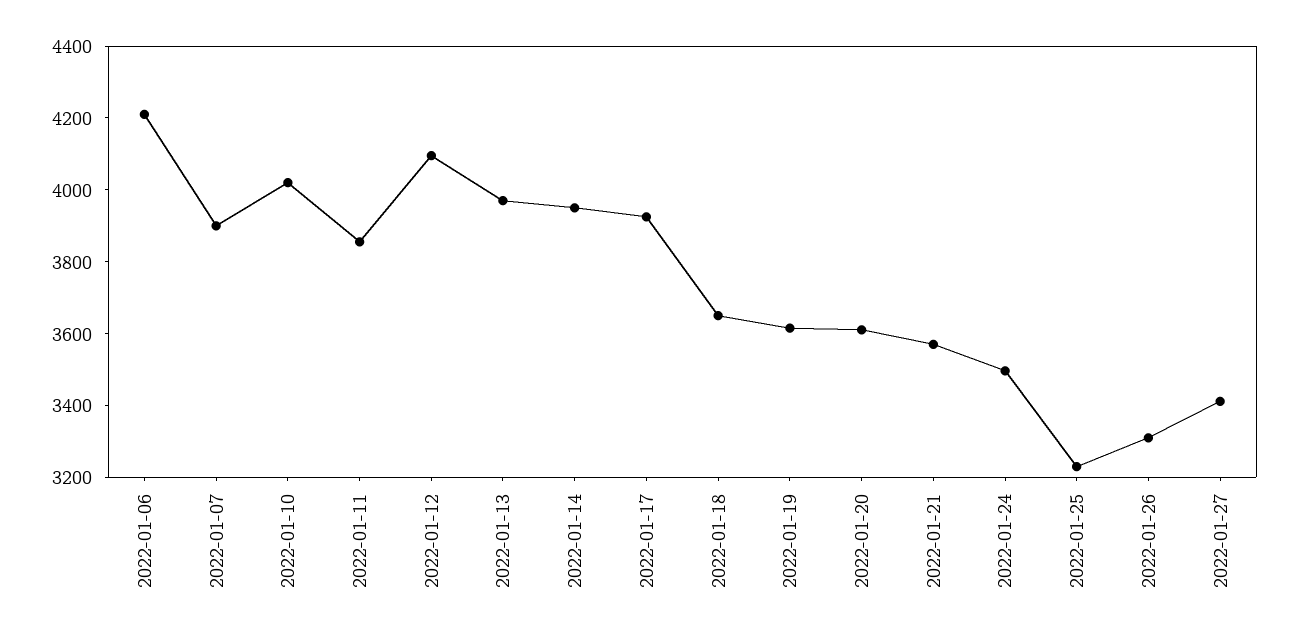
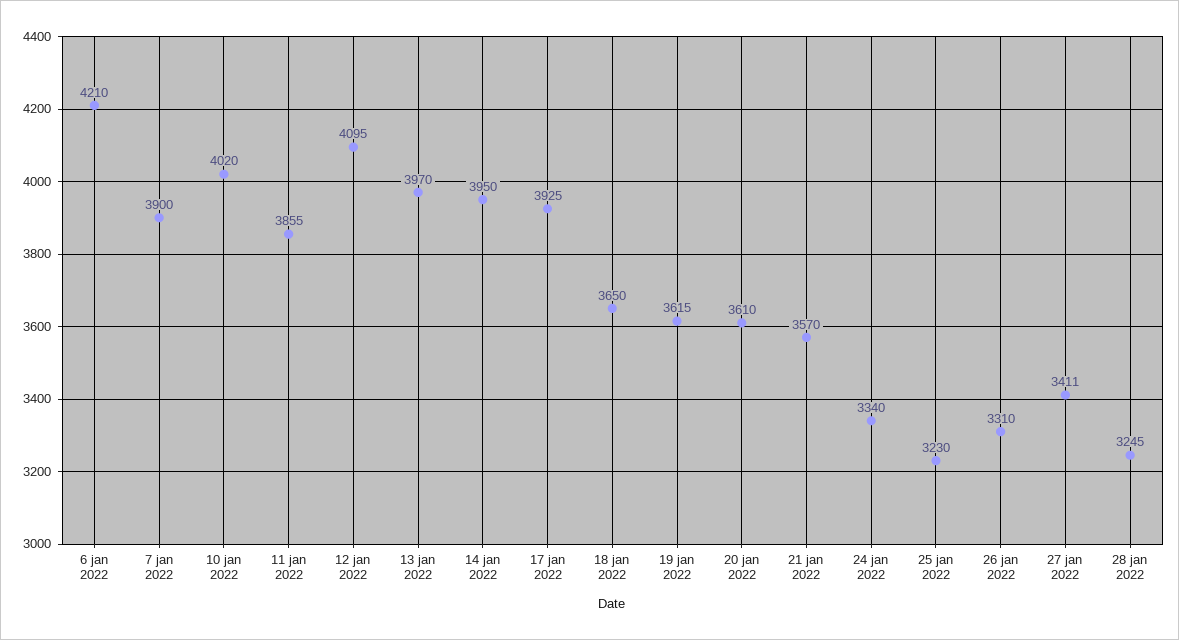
2022-01-24: 3500 -> 3340
28 jan 2022: none -> 3245

